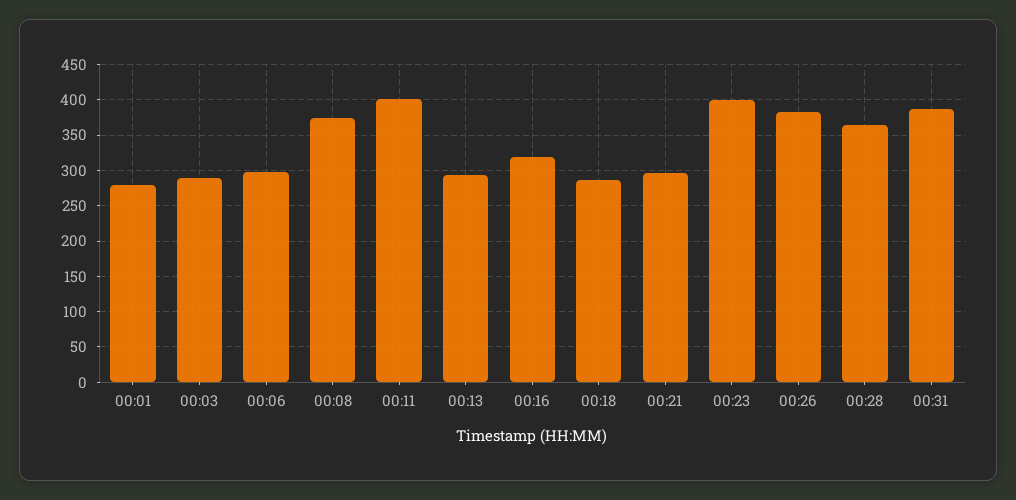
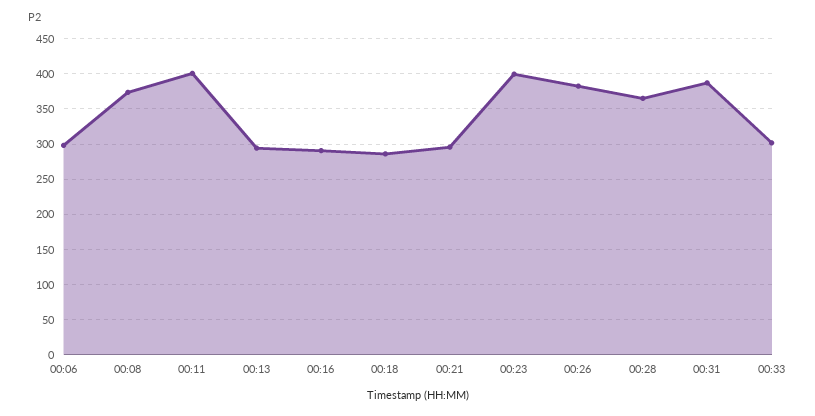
00:01: 280 -> none
00:03: 290 -> none
00:16: 320 -> 290
00:33: none -> 300

